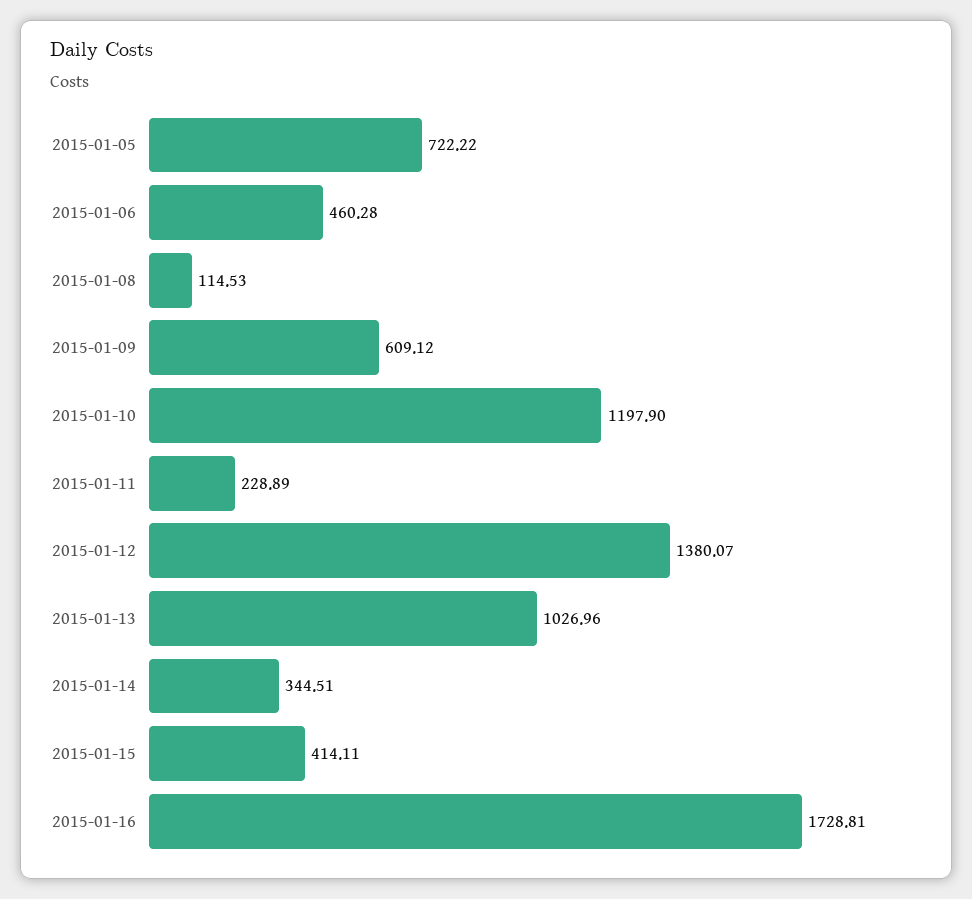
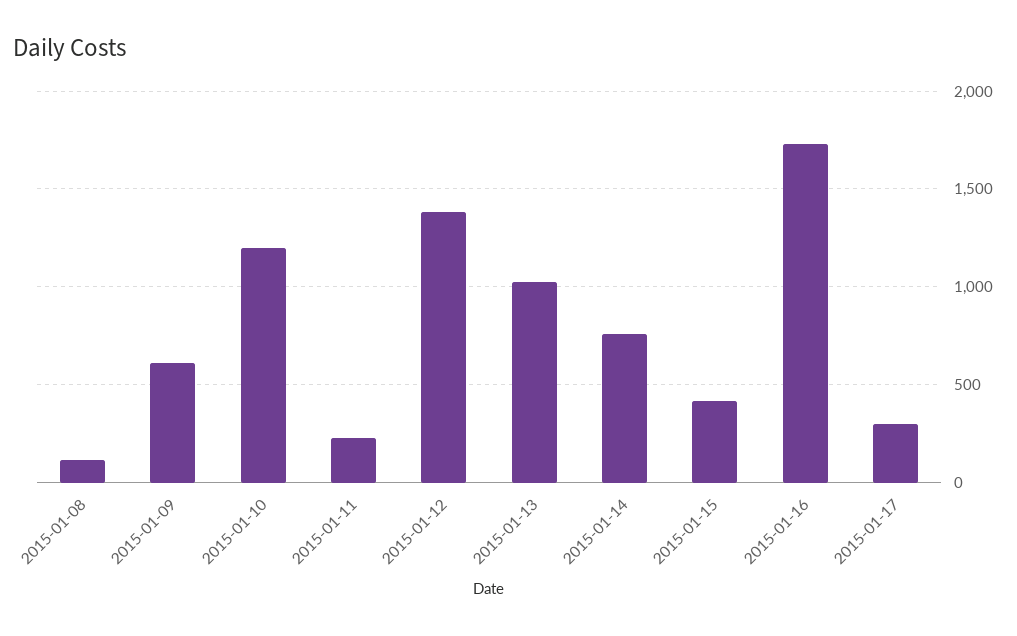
2015-01-05: 722.22 -> none
2015-01-06: 460.28 -> none
2015-01-14: 344.51 -> 750
2015-01-17: none -> 300

